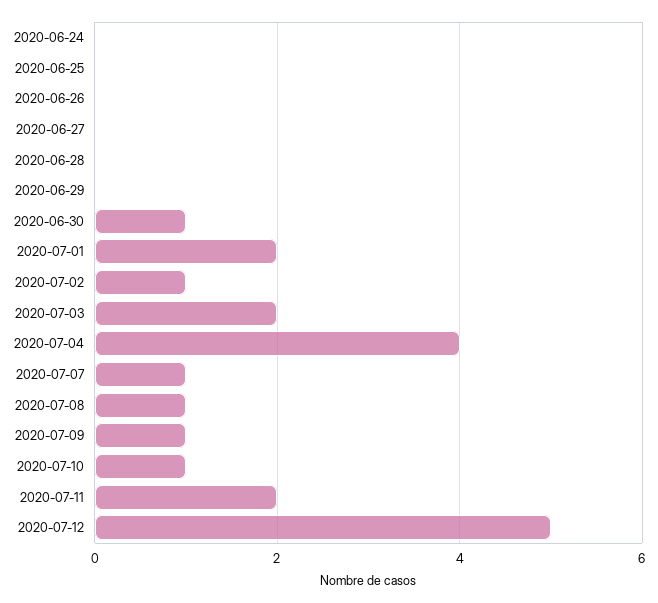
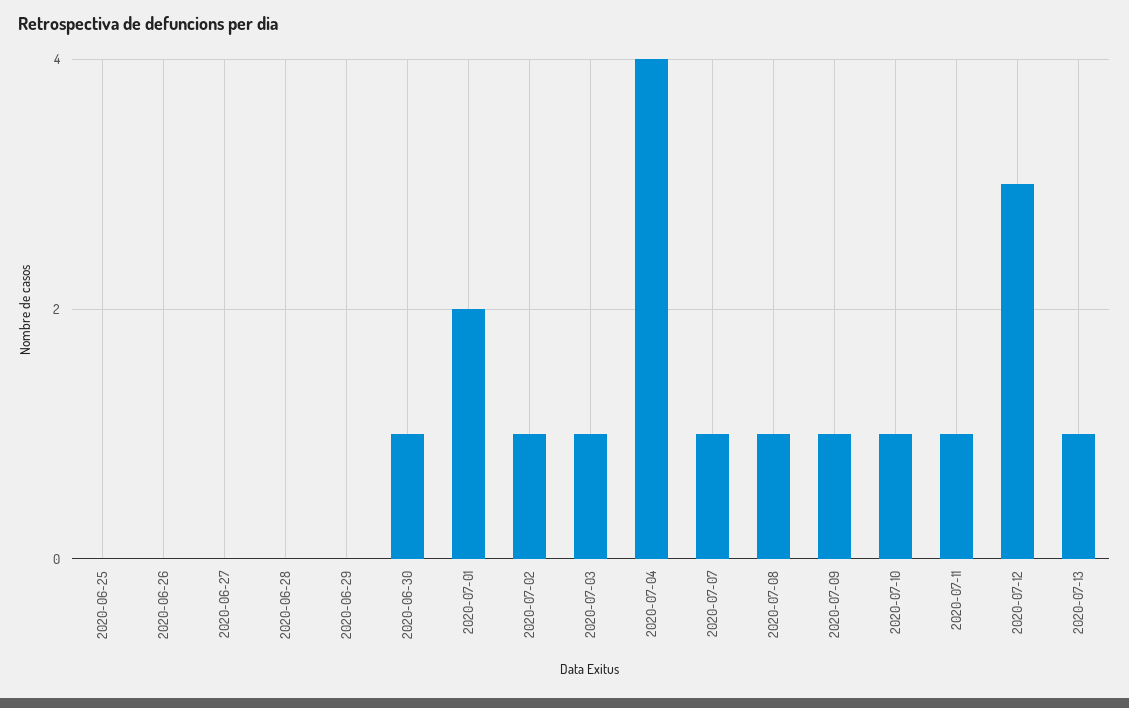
2020-06-24: 0 -> none
2020-07-03: 2 -> 1
2020-07-11: 2 -> 1
2020-07-12: 5 -> 3
2020-07-13: none -> 1

